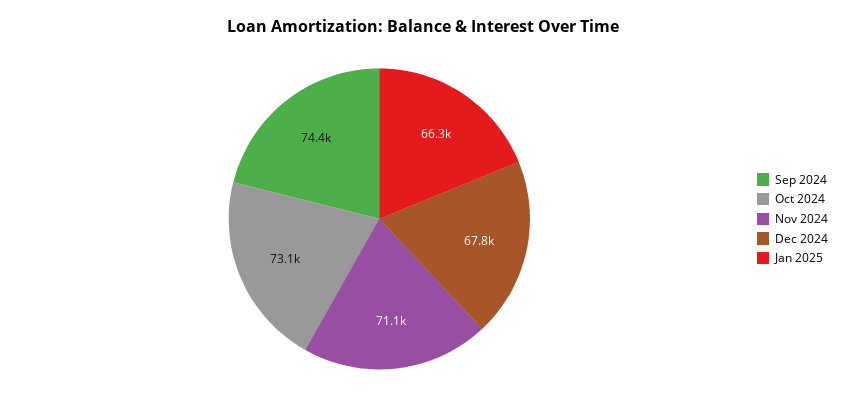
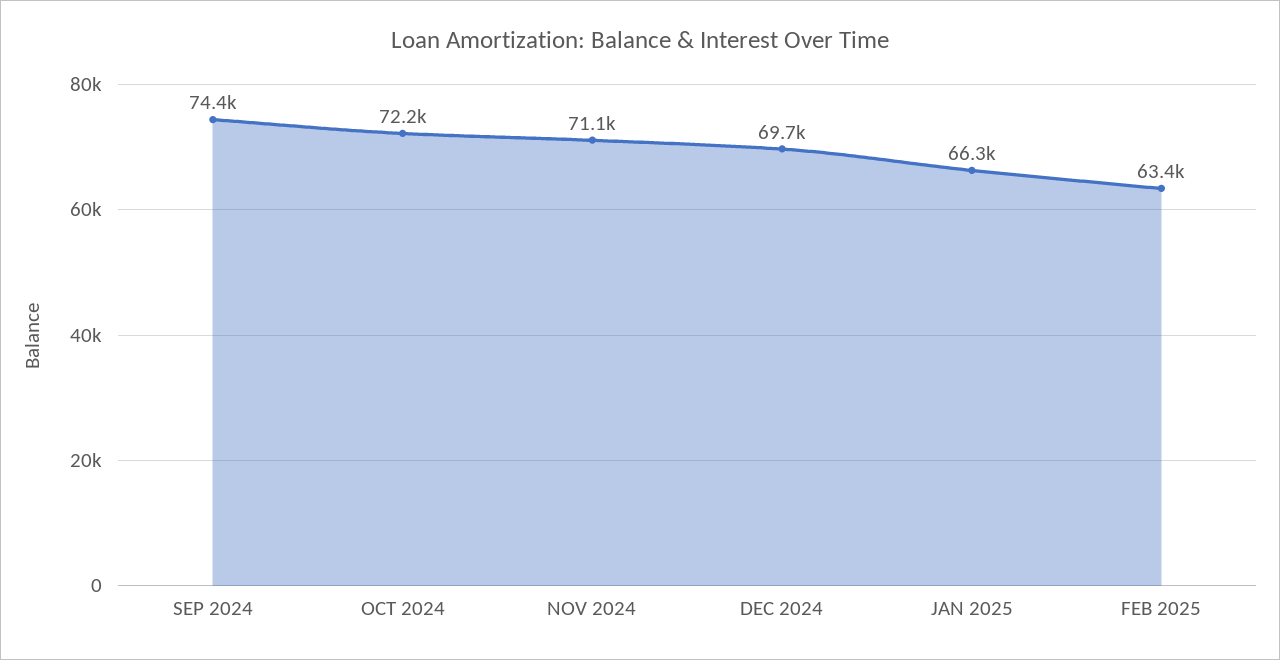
Oct 2024: 73100 -> 72200
Dec 2024: 67800 -> 69700
FEB 2025: none -> 63400

